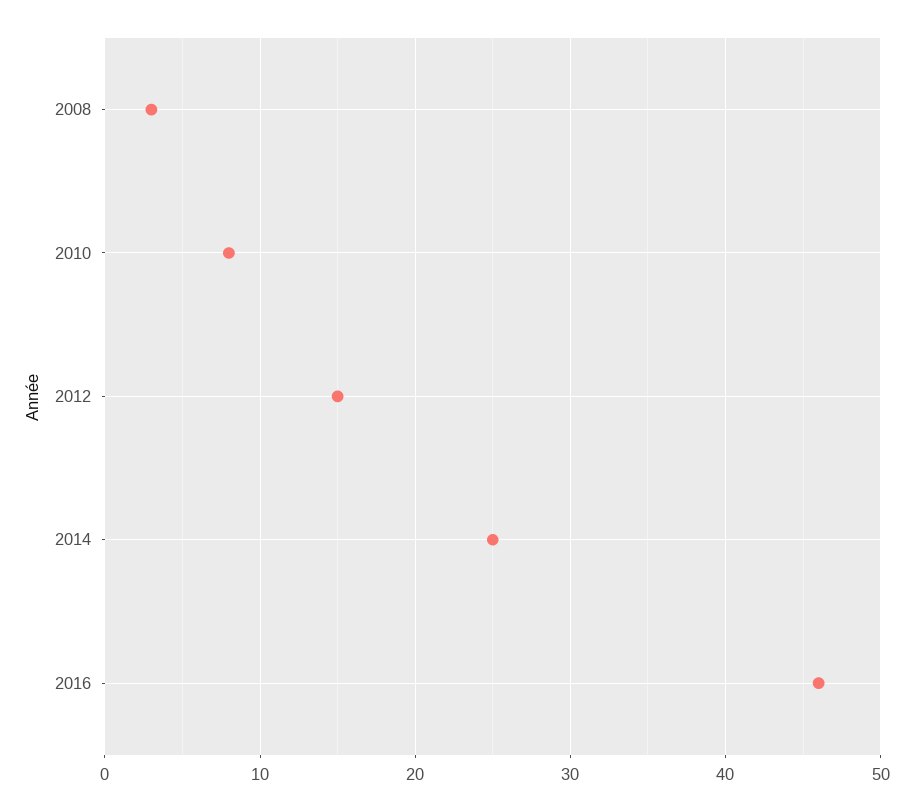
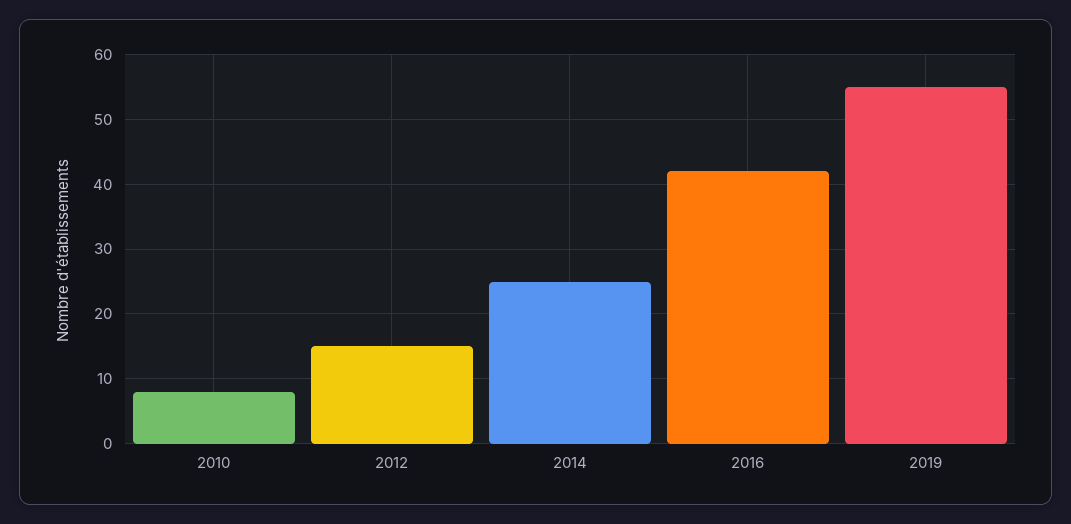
2008: 3 -> none
2016: 46 -> 42
2019: none -> 55

